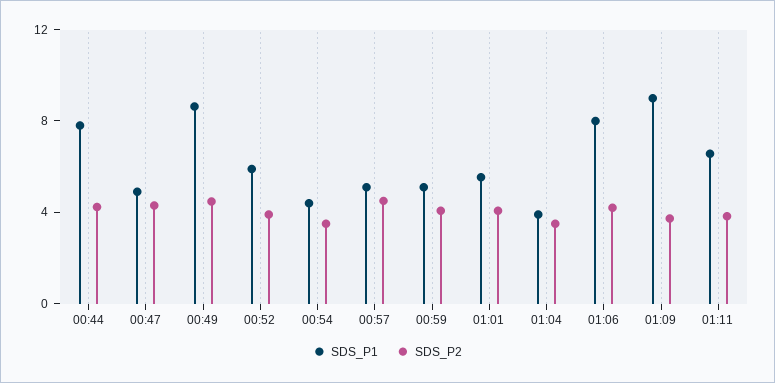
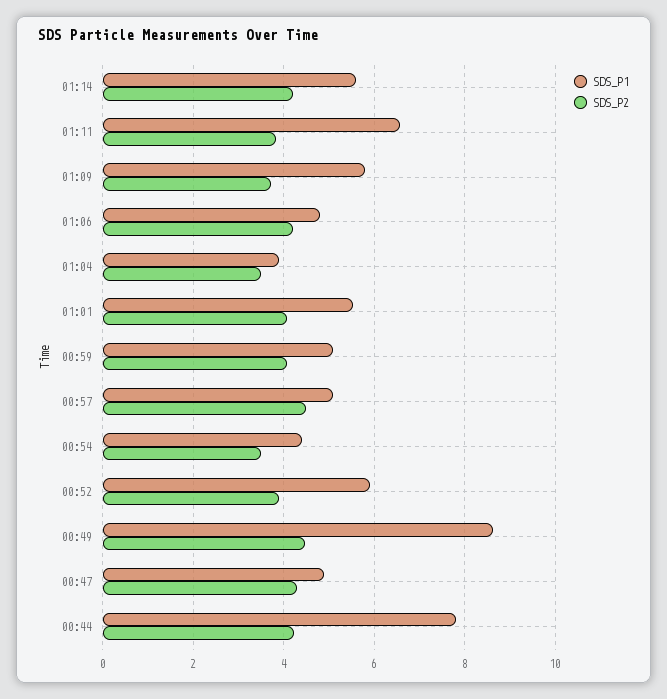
SDS_P1, 01:06: 8 -> 4.8
SDS_P1, 01:09: 9 -> 5.8
SDS_P1, 01:14: none -> 5.6
SDS_P2, 01:14: none -> 4.2

